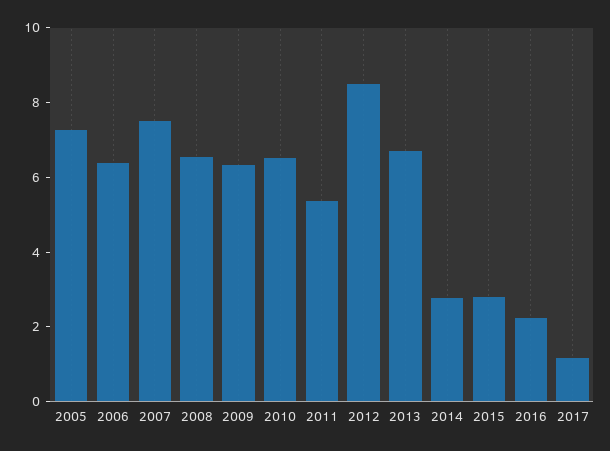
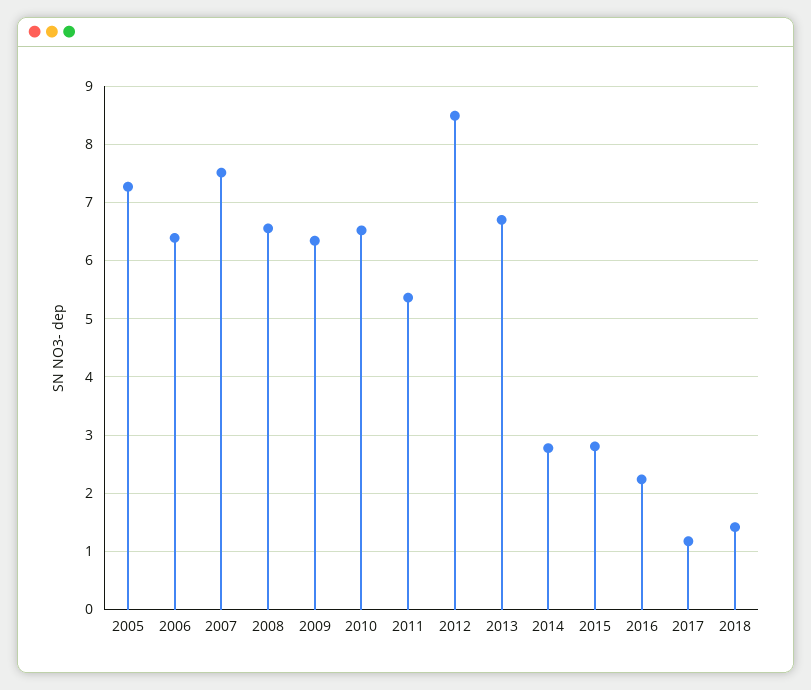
2018: none -> 1.4

